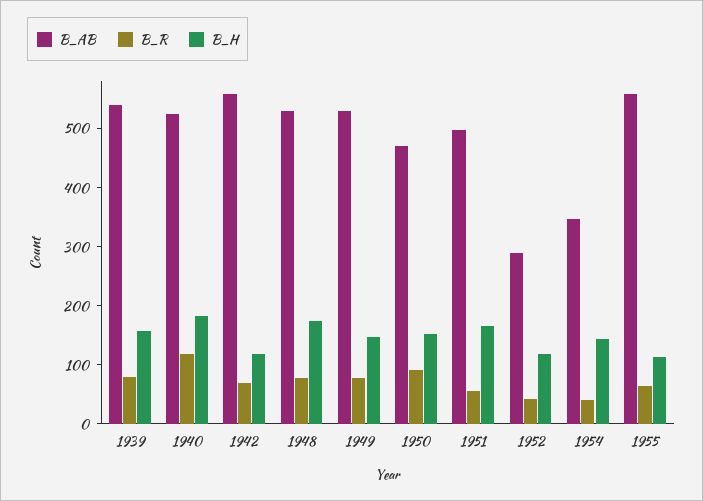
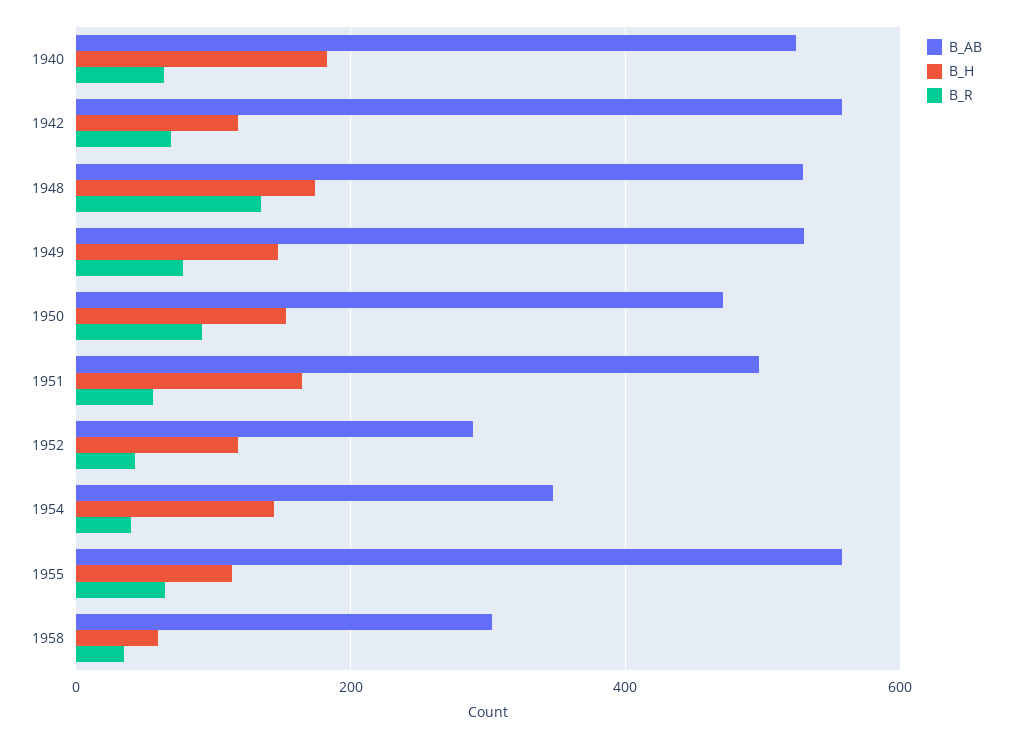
B_AB, 1939: 540 -> none
B_R, 1939: 80 -> none
B_H, 1939: 160 -> none
B_R, 1940: 120 -> 60
B_R, 1948: 80 -> 140
B_AB, 1958: none -> 300
B_H, 1958: none -> 60
B_R, 1958: none -> 40

